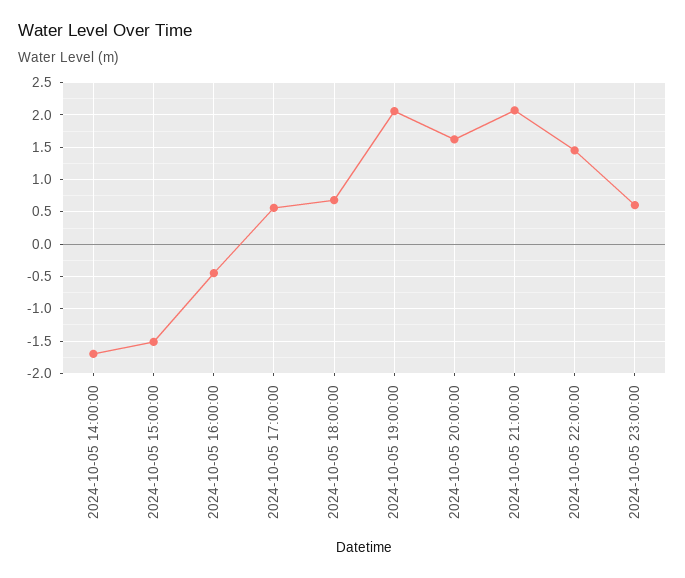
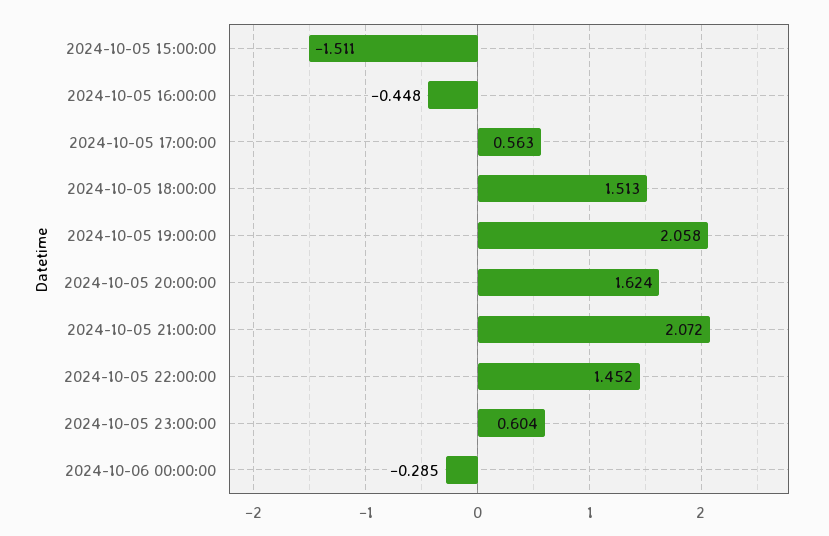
2024-10-05 14:00:00: -1.7 -> none
2024-10-05 18:00:00: 0.7 -> 1.513
2024-10-06 00:00:00: none -> -0.285

